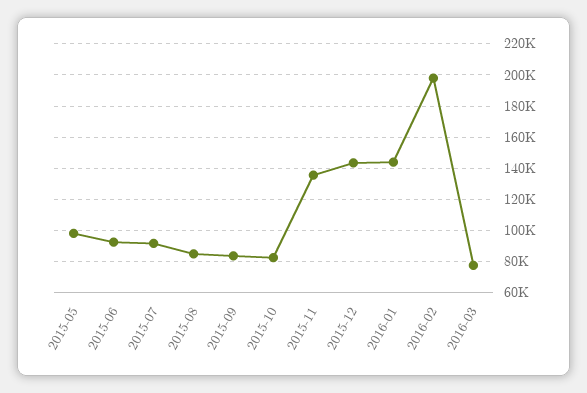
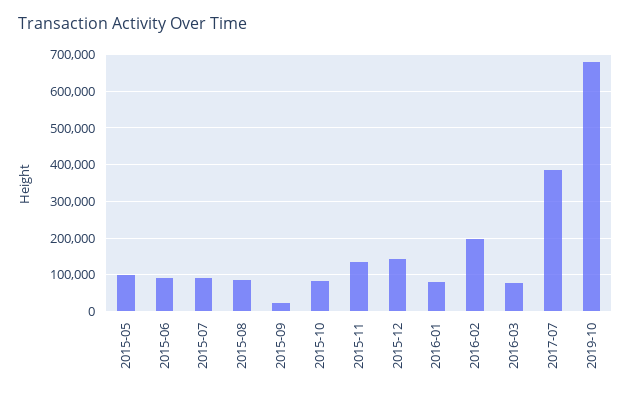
2015-09: 85000 -> 20000
2016-01: 145000 -> 80000
2017-07: none -> 380000
2019-10: none -> 680000

